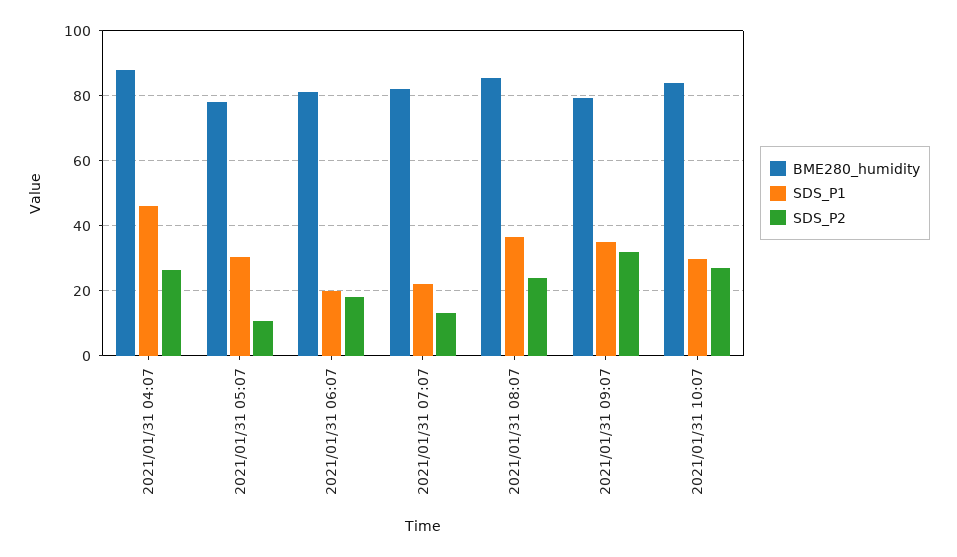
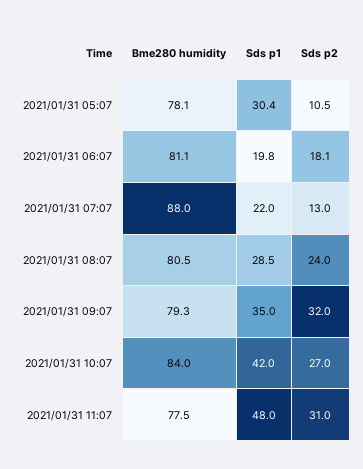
BME280_humidity, 2021/01/31 04:07: 88 -> none
SDS_P1, 2021/01/31 04:07: 46 -> none
SDS_P2, 2021/01/31 04:07: 26 -> none
BME280_humidity, 2021/01/31 07:07: 82 -> 88
BME280_humidity, 2021/01/31 08:07: 86 -> 80.5
SDS_P1, 2021/01/31 08:07: 36 -> 28.5
SDS_P1, 2021/01/31 10:07: 30 -> 42
BME280_humidity, 2021/01/31 11:07: none -> 77.5
SDS_P1, 2021/01/31 11:07: none -> 48
SDS_P2, 2021/01/31 11:07: none -> 31

